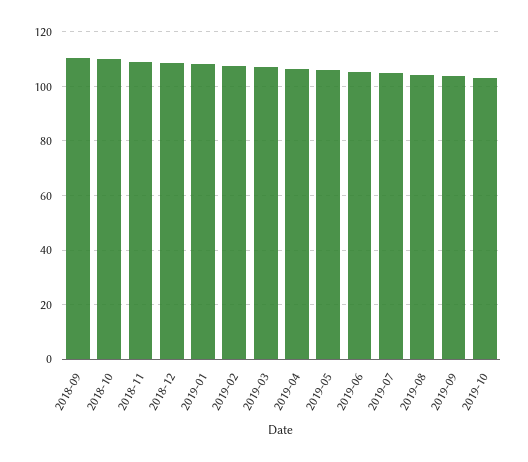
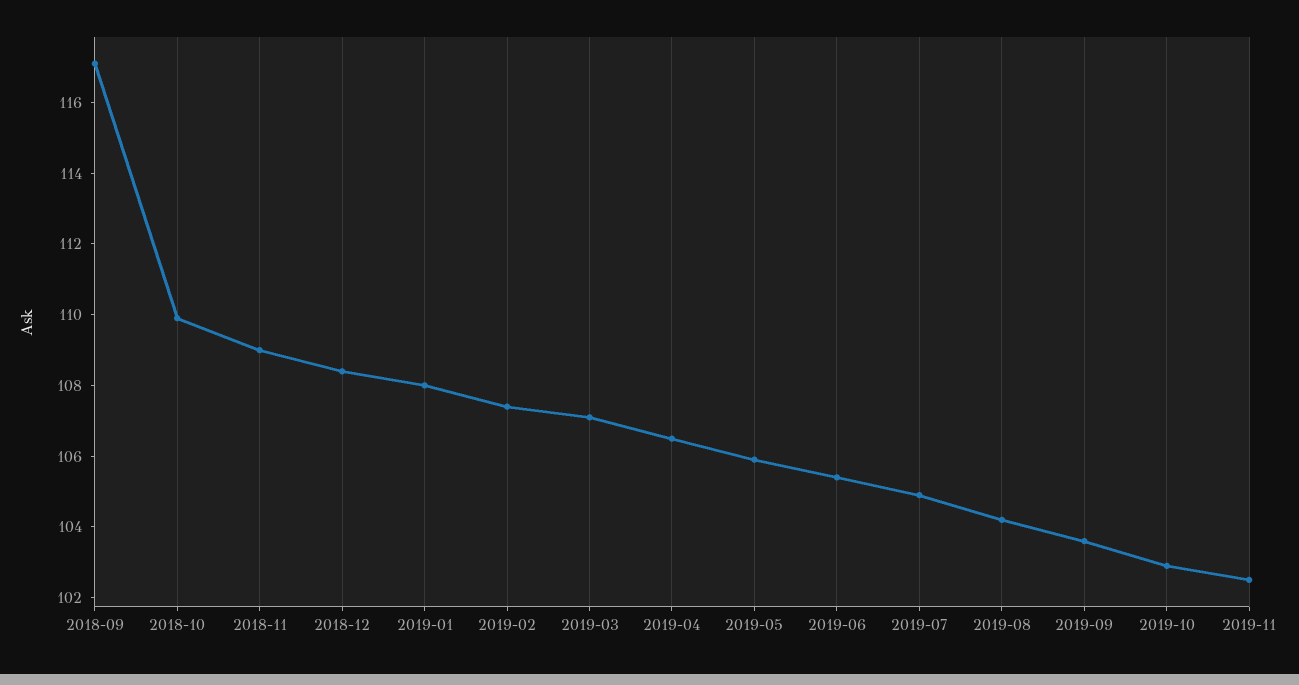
2018-09: 110 -> 117
2019-11: none -> 102.5

